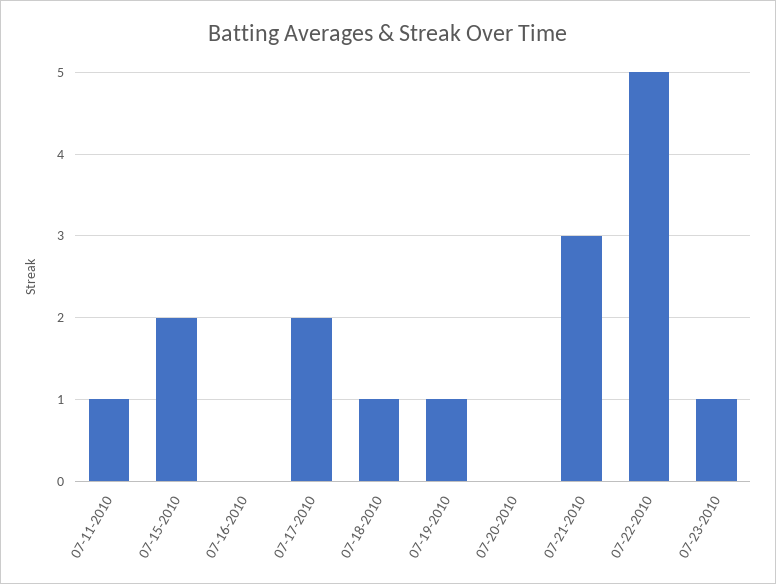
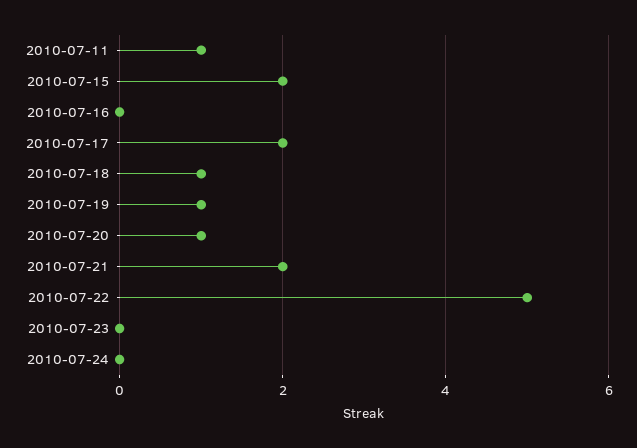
07-20-2010: 0 -> 1
07-21-2010: 3 -> 2
07-23-2010: 1 -> 0
2010-07-24: none -> 0

